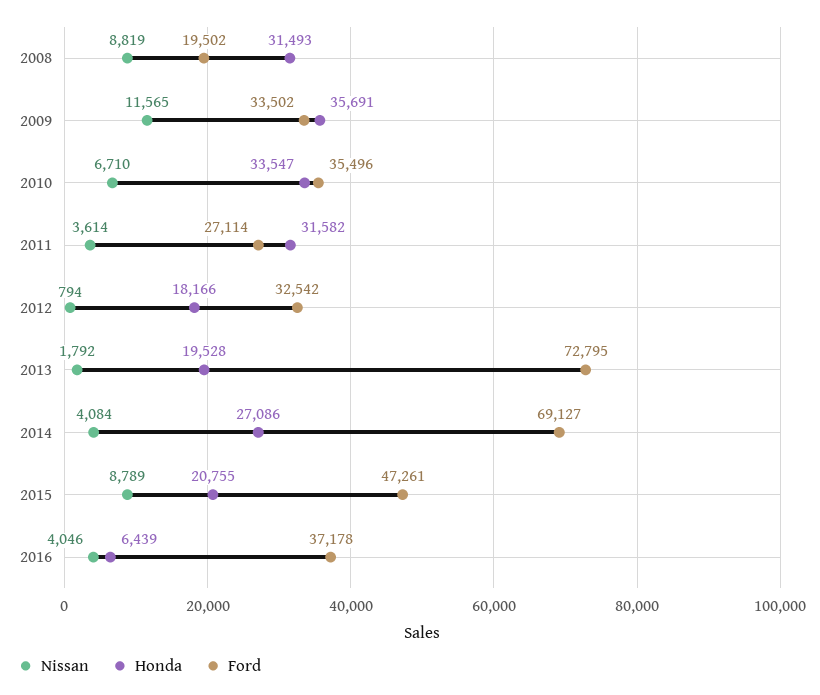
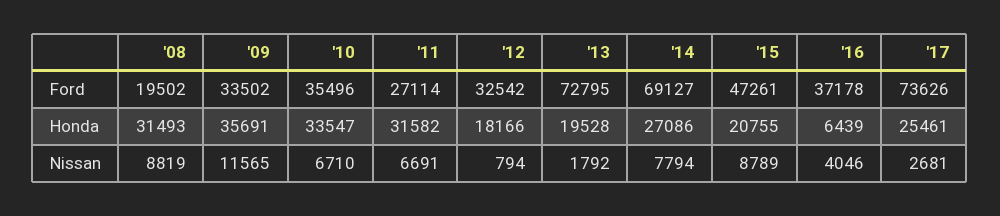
Nissan, 2011: 3614 -> 6691
Nissan, 2014: 4084 -> 7794
Ford, '17: none -> 73626
Honda, '17: none -> 25461
Nissan, '17: none -> 2681

